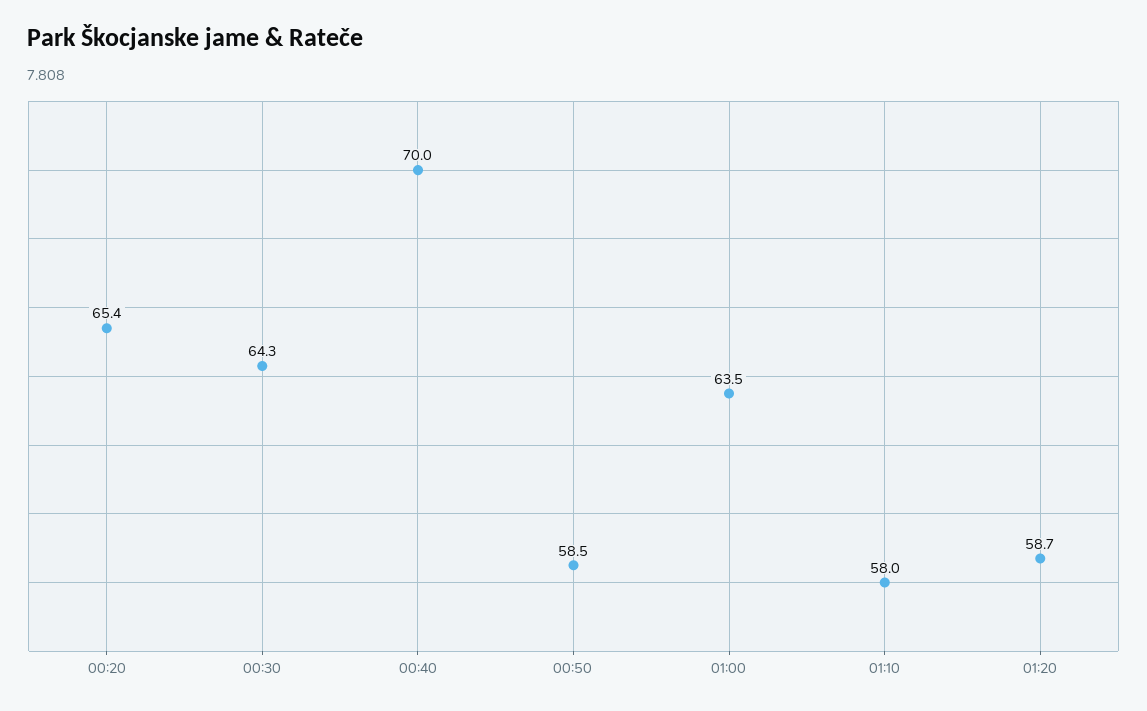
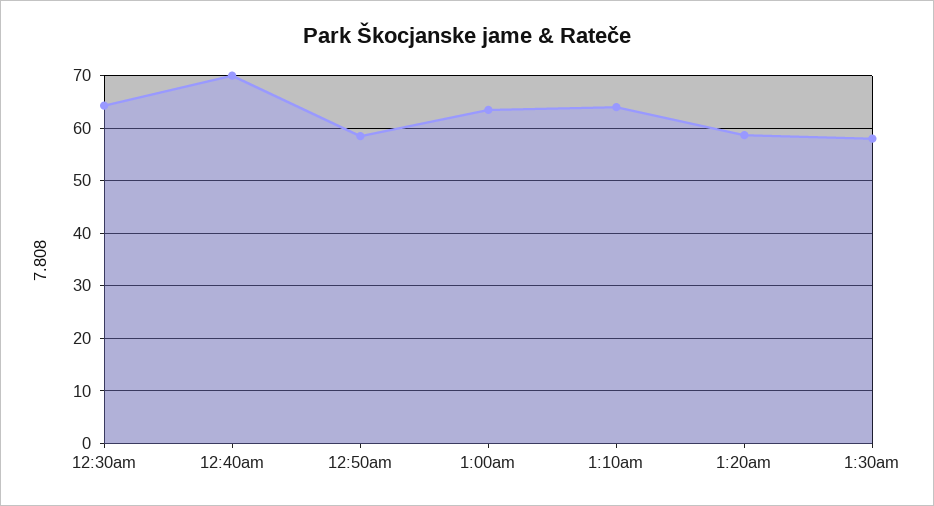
00:20: 65.4 -> none
01:10: 58 -> 64
1:30am: none -> 58

